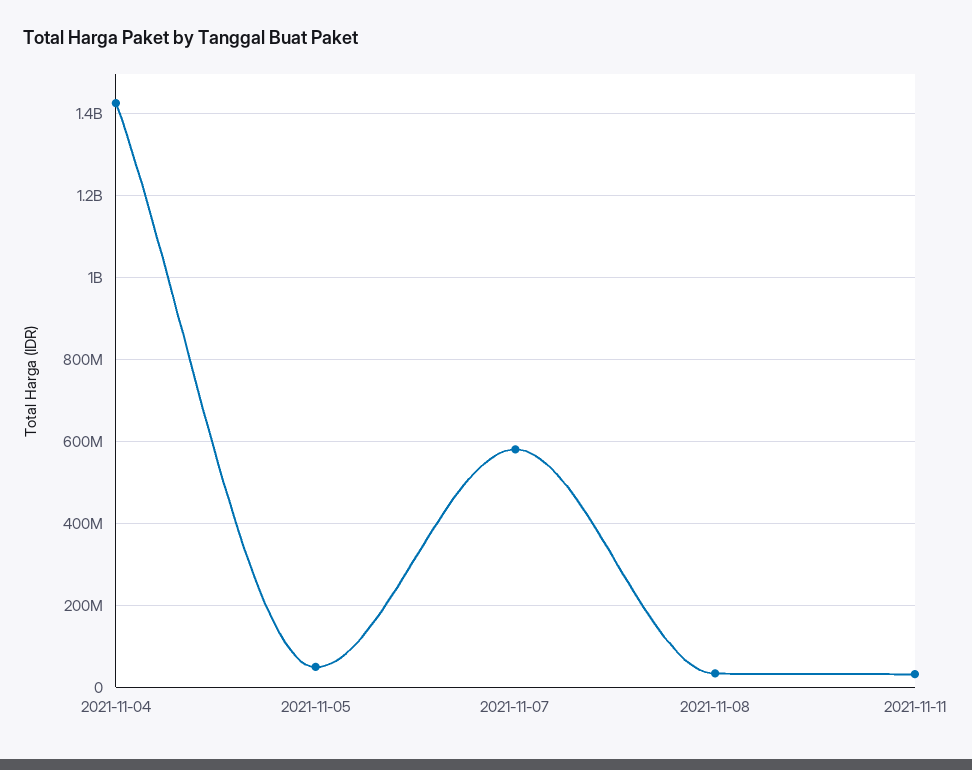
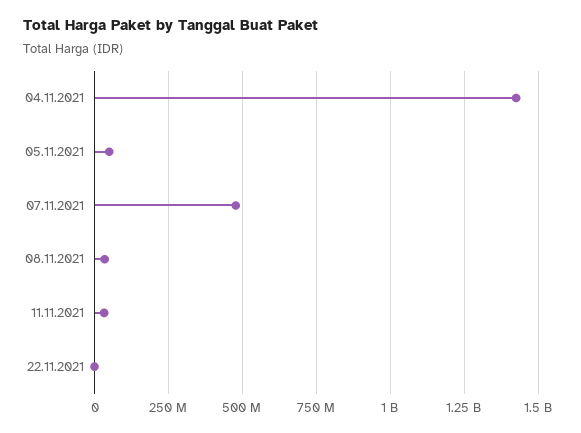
2021-11-07: 580000000 -> 475000000
22.11.2021: none -> 0

